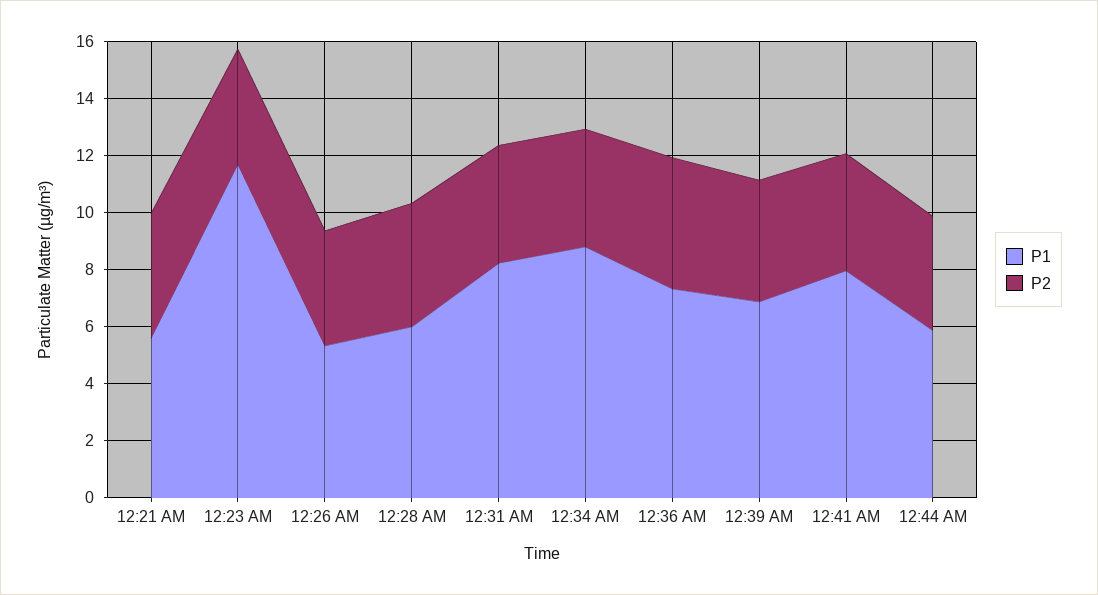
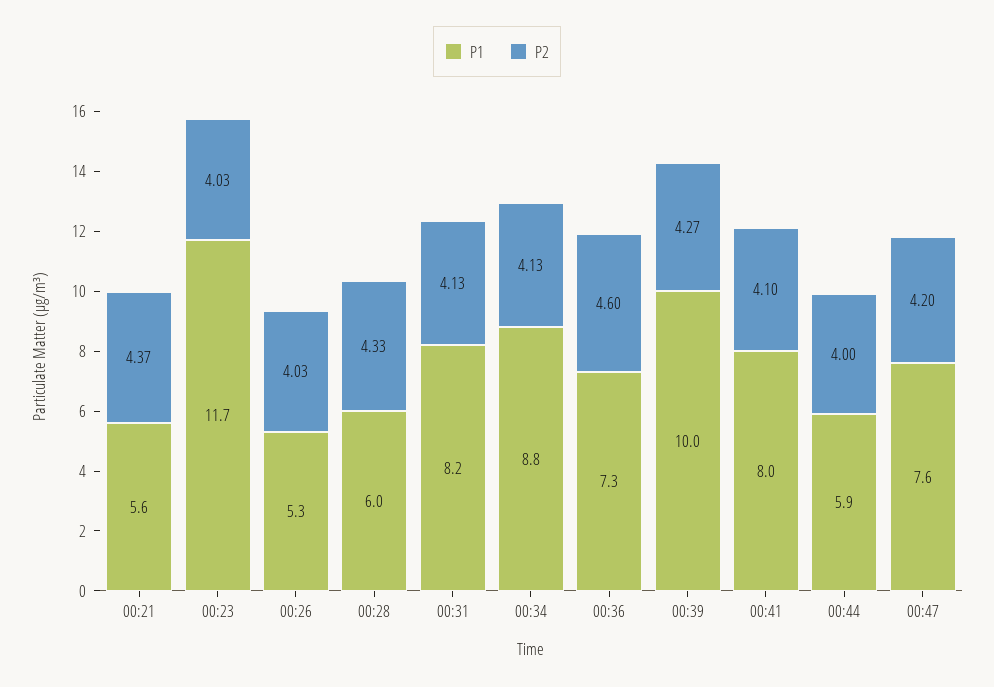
P1, 12:39 AM: 7 -> 10
P1, 00:47: none -> 7.6
P2, 00:47: none -> 4.2

